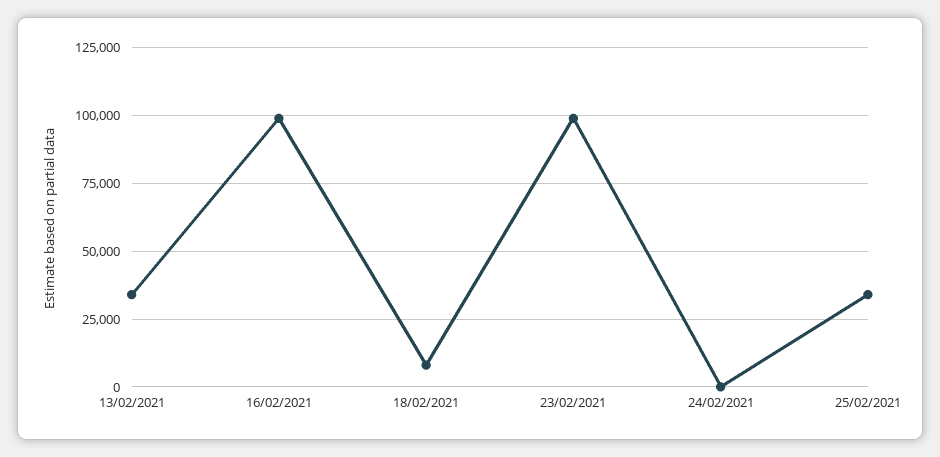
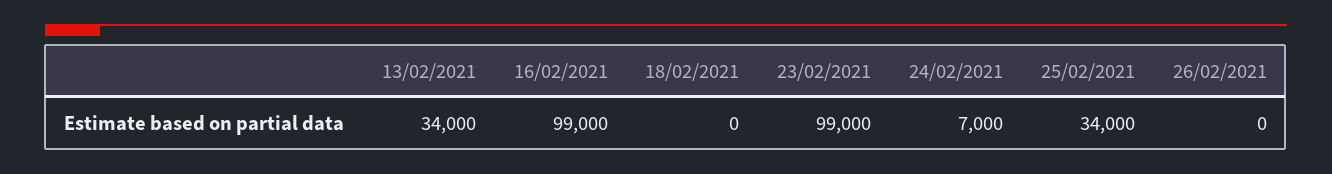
18/02/2021: 7500 -> 0
24/02/2021: 0 -> 7000
26/02/2021: none -> 0

